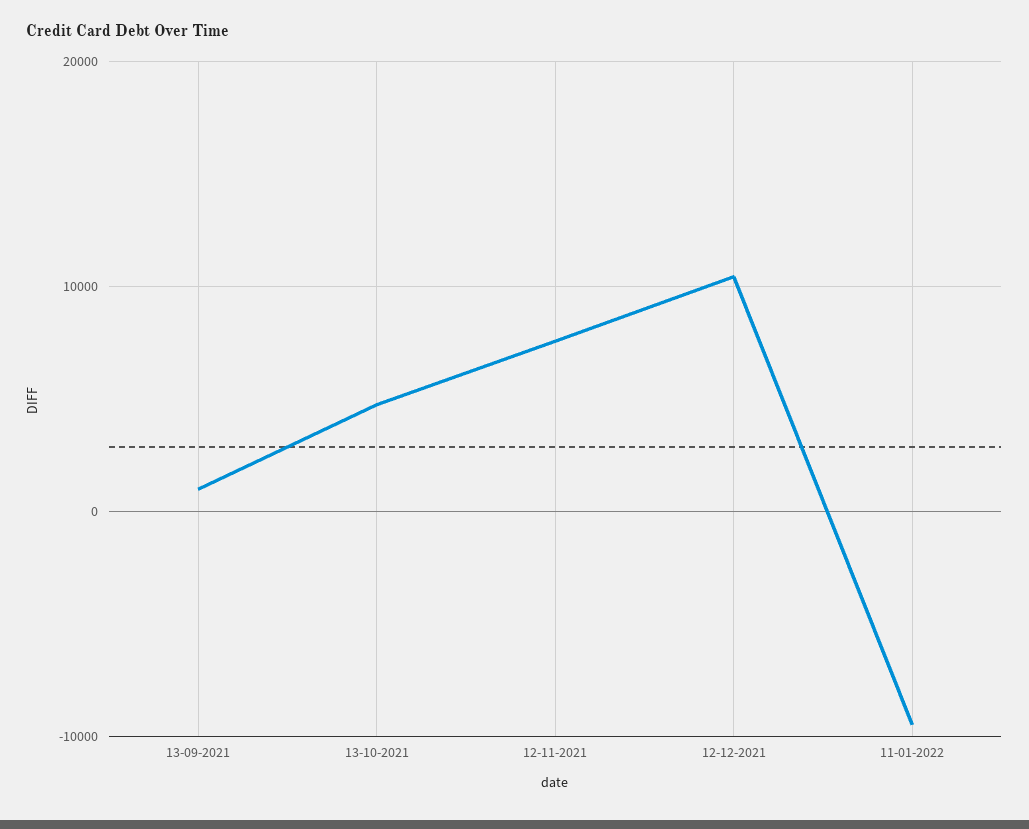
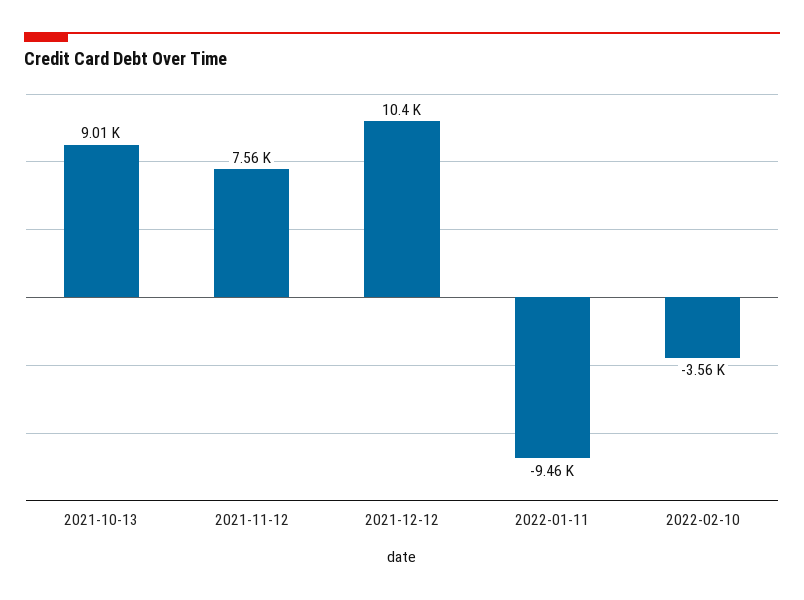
13-09-2021: 1000 -> none
13-10-2021: 5000 -> 9010
2022-02-10: none -> -3560

